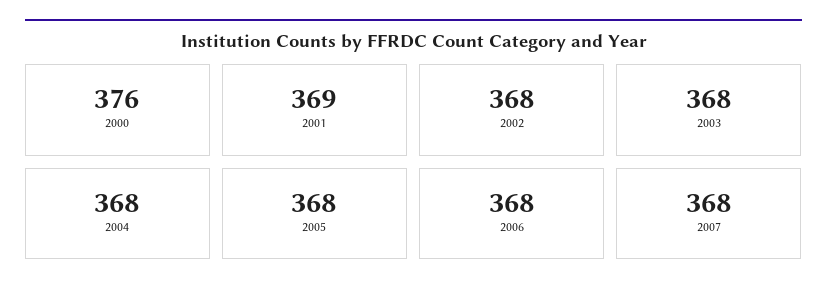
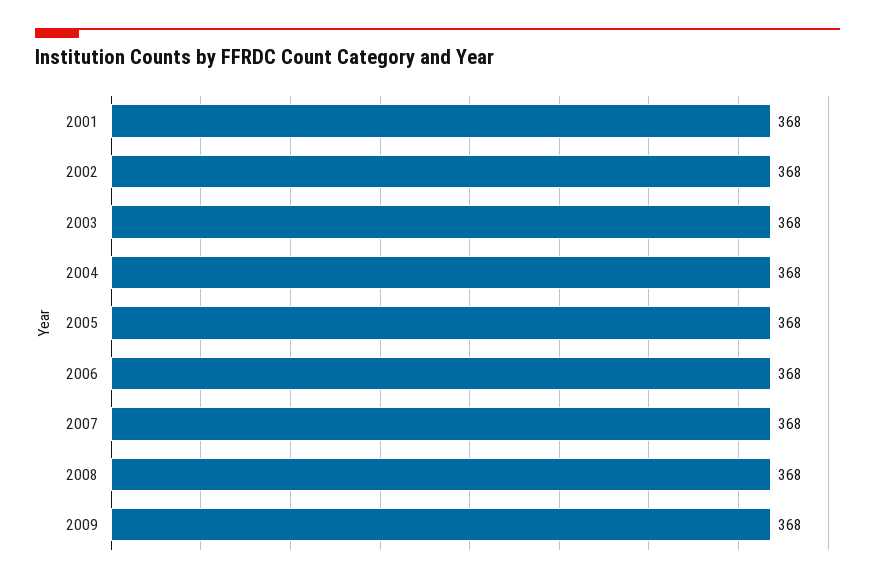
2000: 376 -> none
2001: 369 -> 368
2008: none -> 368
2009: none -> 368

